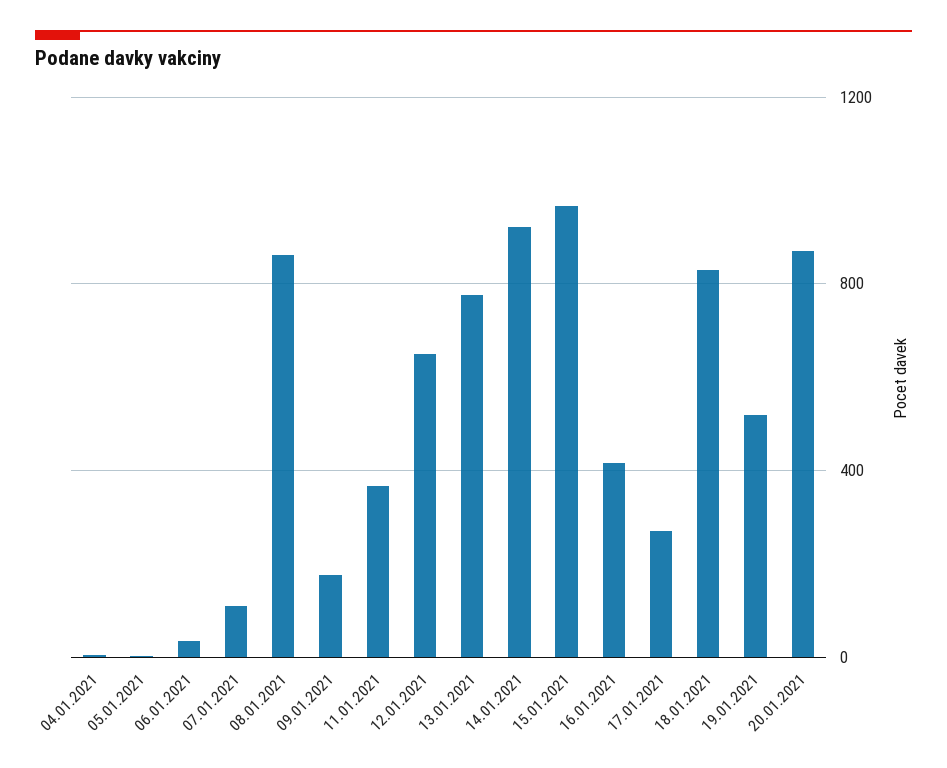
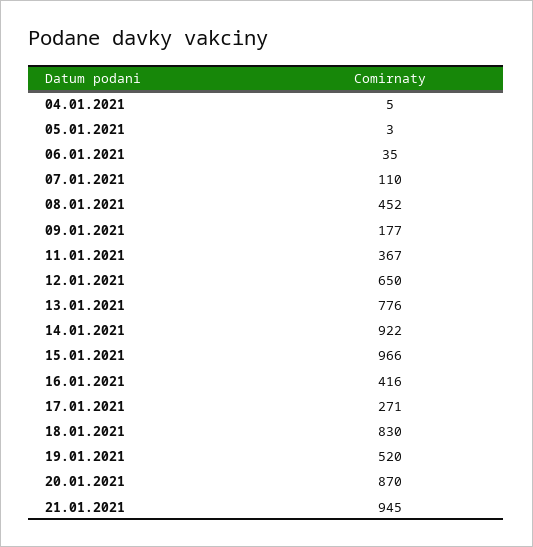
08.01.2021: 850 -> 452
21.01.2021: none -> 945

